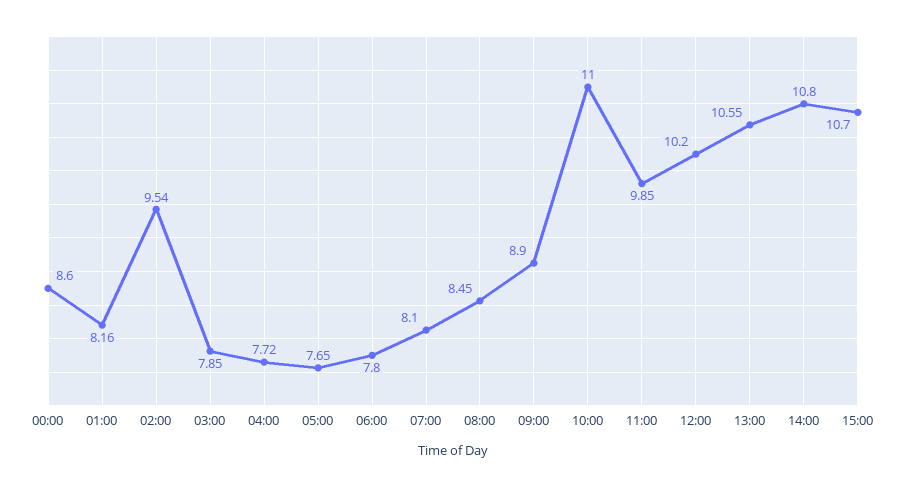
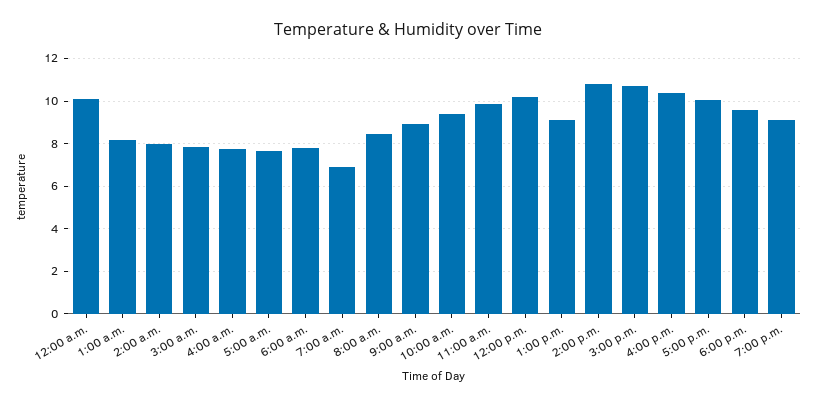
00:00: 8.6 -> 10
02:00: 9.54 -> 8
07:00: 8.1 -> 7
10:00: 11 -> 9.5
13:00: 10.55 -> 9
4:00 p.m.: none -> 10.5
5:00 p.m.: none -> 10
6:00 p.m.: none -> 9.5
7:00 p.m.: none -> 9

